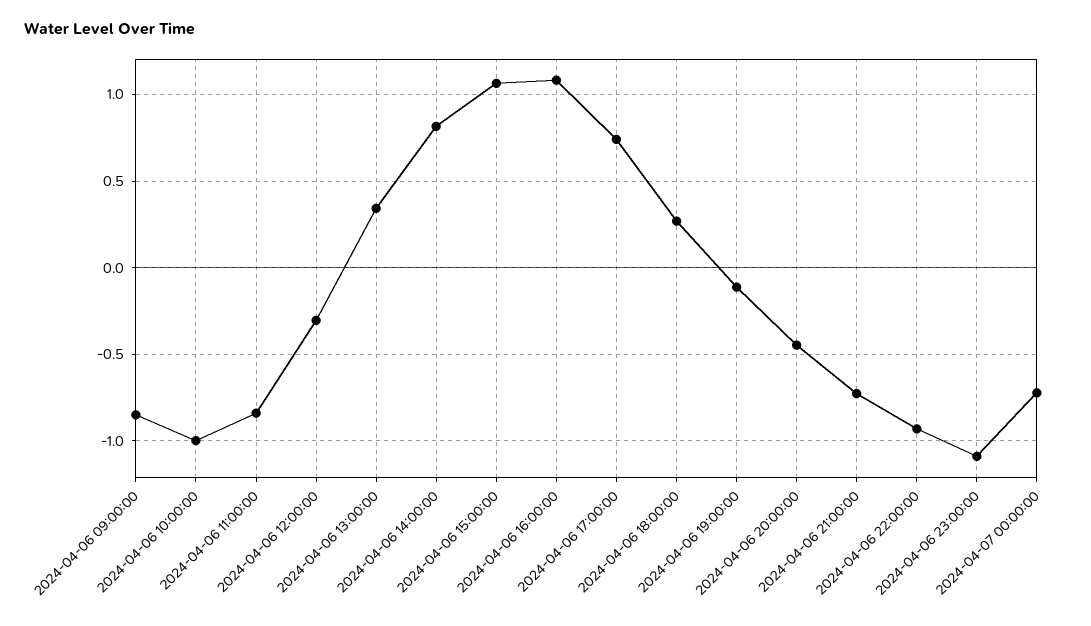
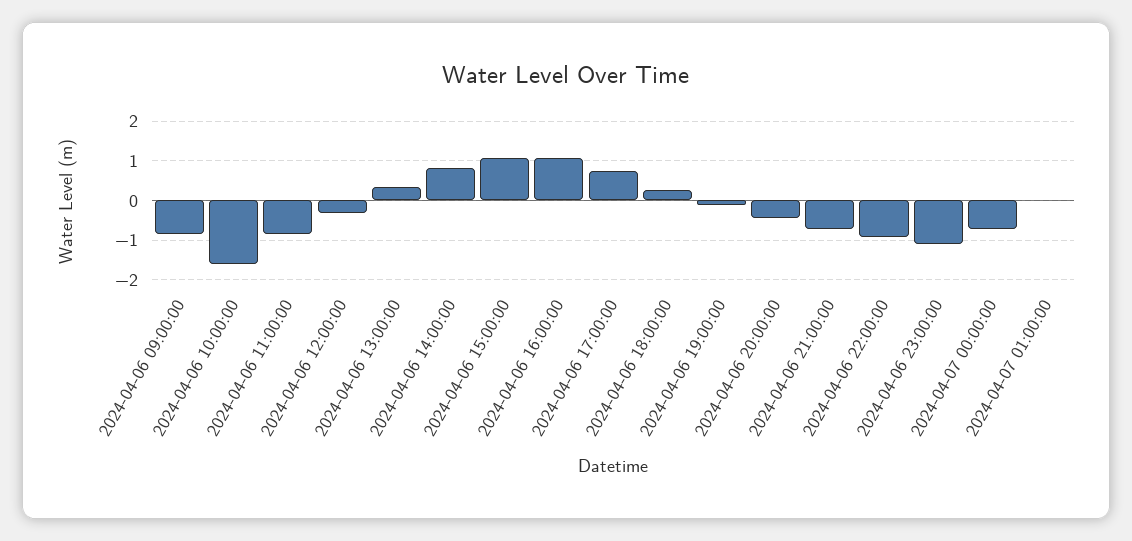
2024-04-06 10:00:00: -1 -> -1.6
2024-04-07 01:00:00: none -> 0

